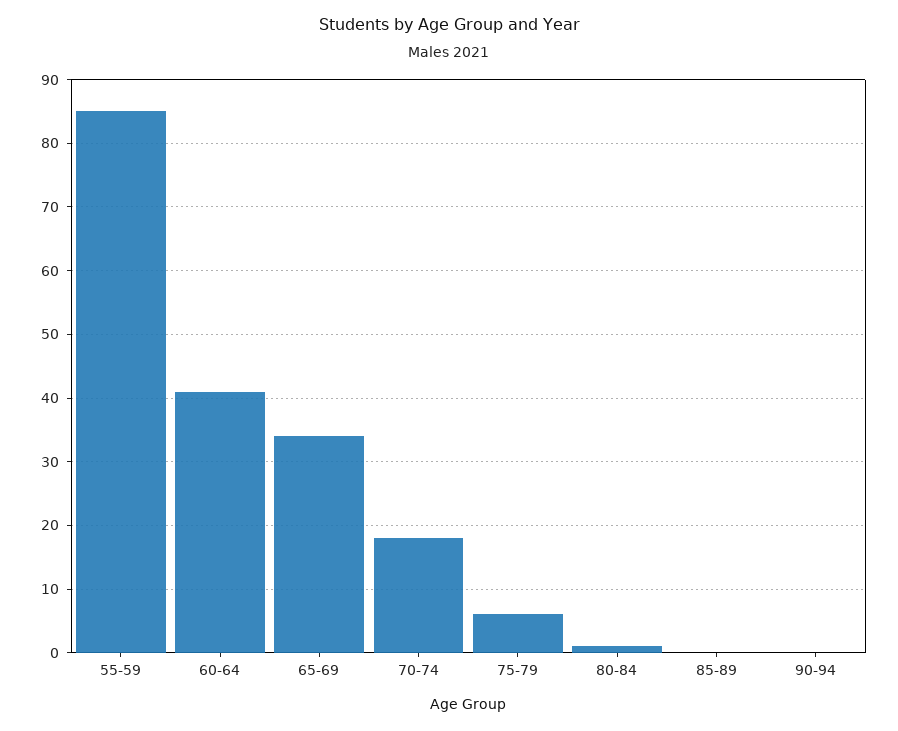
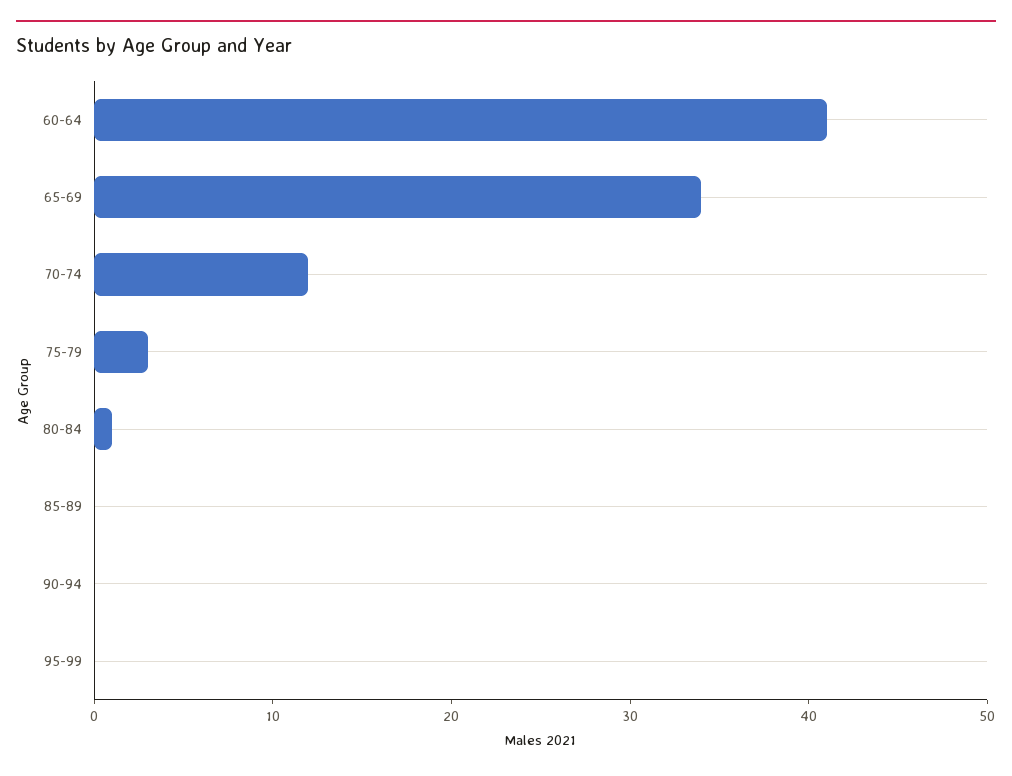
55-59: 85 -> none
70-74: 18 -> 12
75-79: 6 -> 3
95-99: none -> 0

